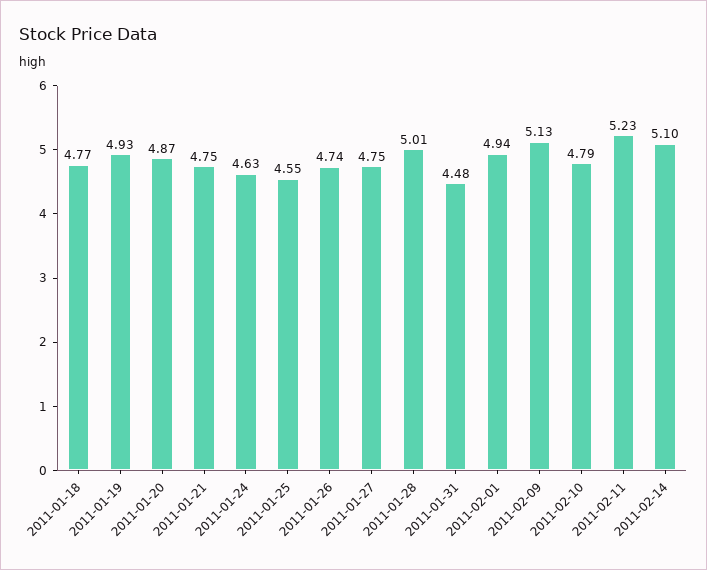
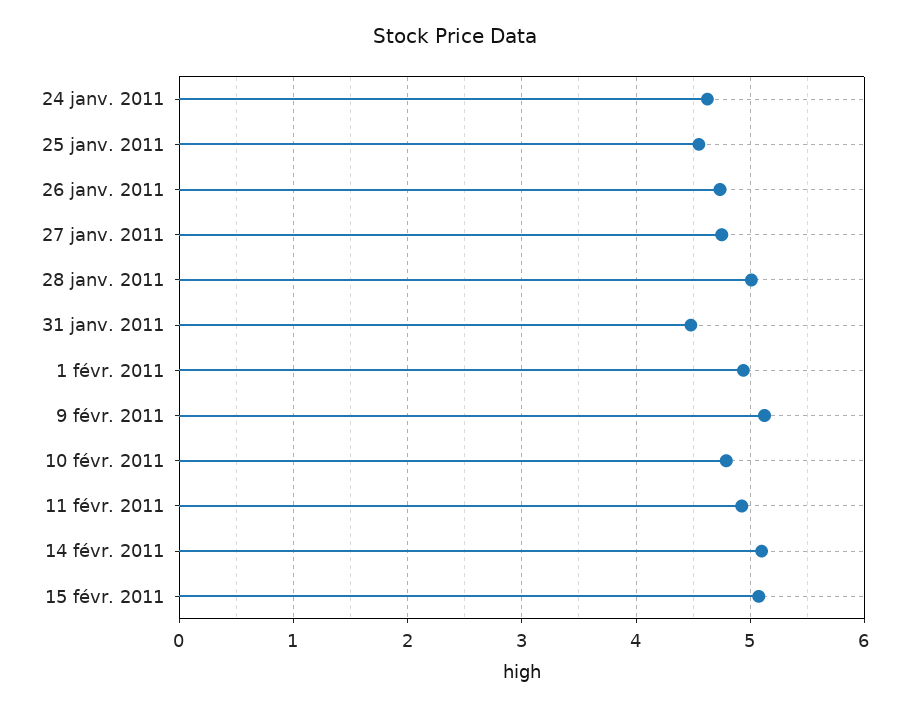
2011-01-18: 4.77 -> none
2011-01-19: 4.93 -> none
2011-01-20: 4.87 -> none
2011-01-21: 4.75 -> none
2011-02-11: 5.23 -> 4.9
15 févr. 2011: none -> 5.1

